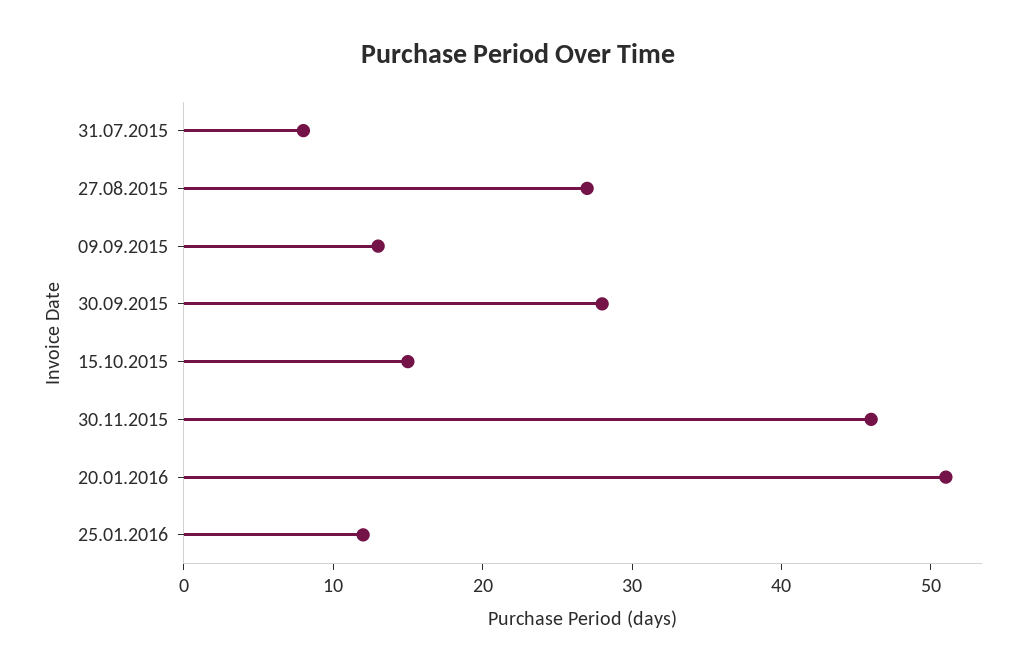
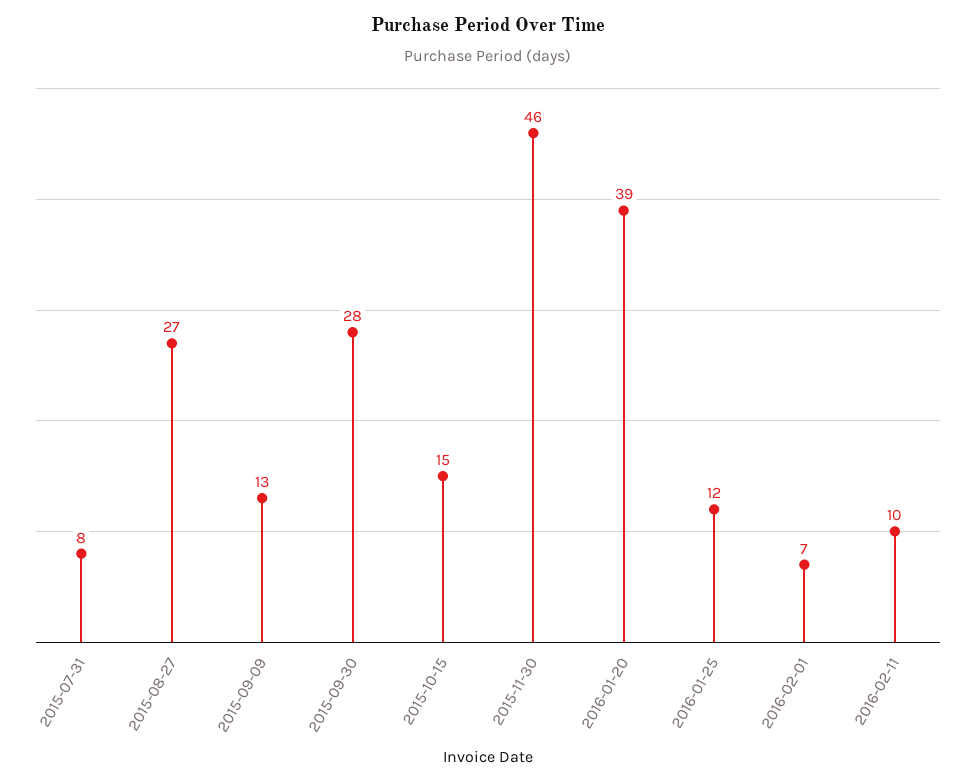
20.01.2016: 51 -> 39
2016-02-01: none -> 7
2016-02-11: none -> 10

